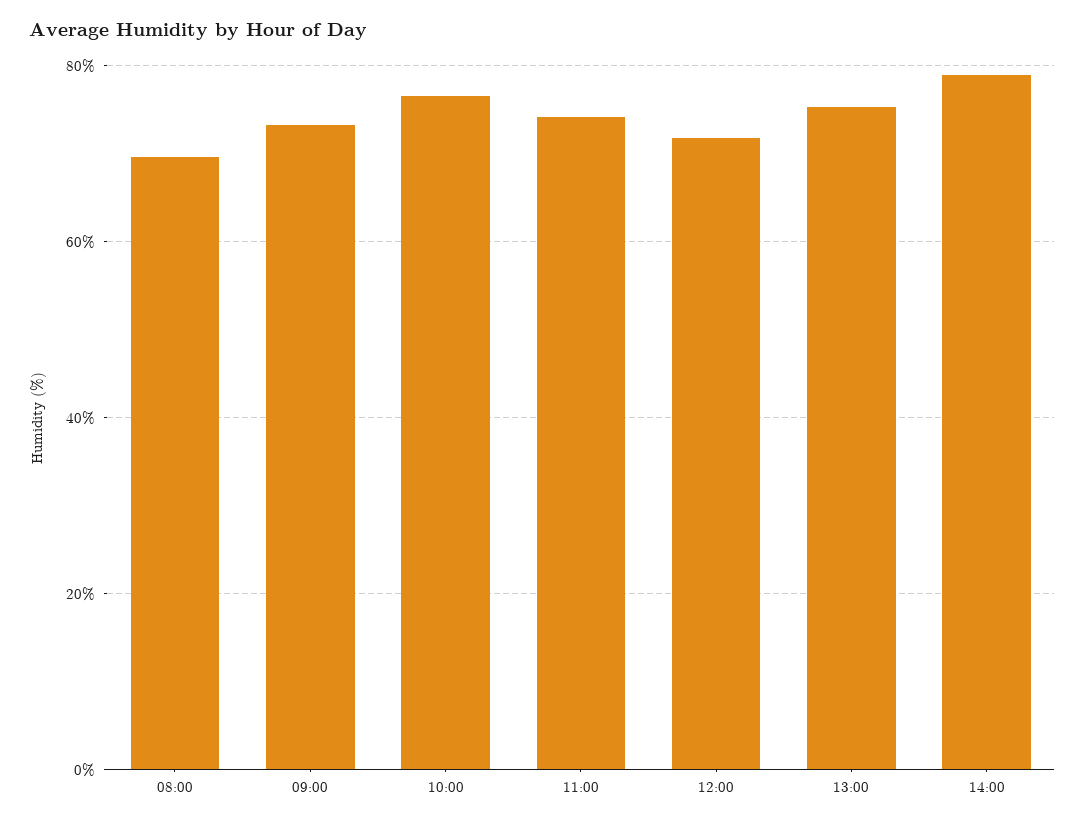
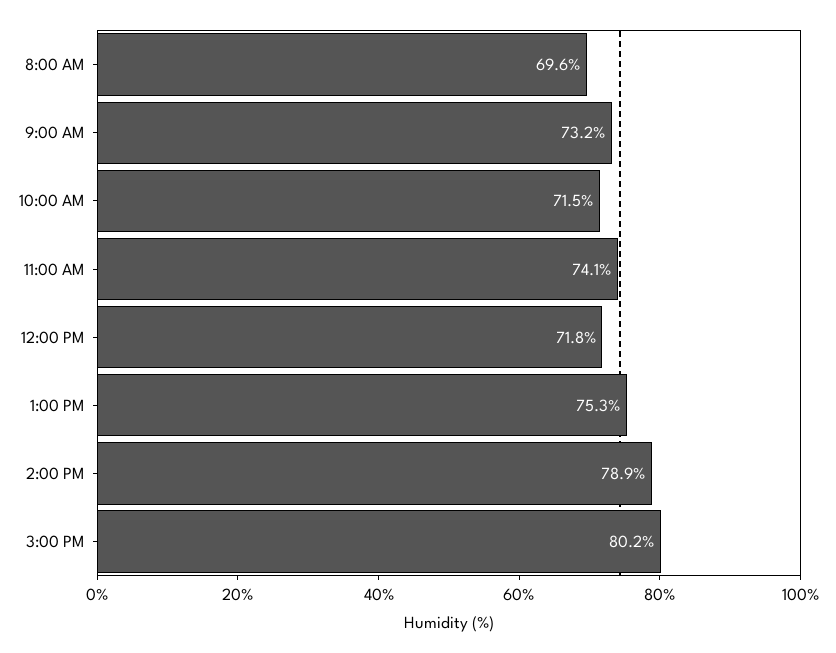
10:00: 76 -> 71.5
3:00 PM: none -> 80.2

